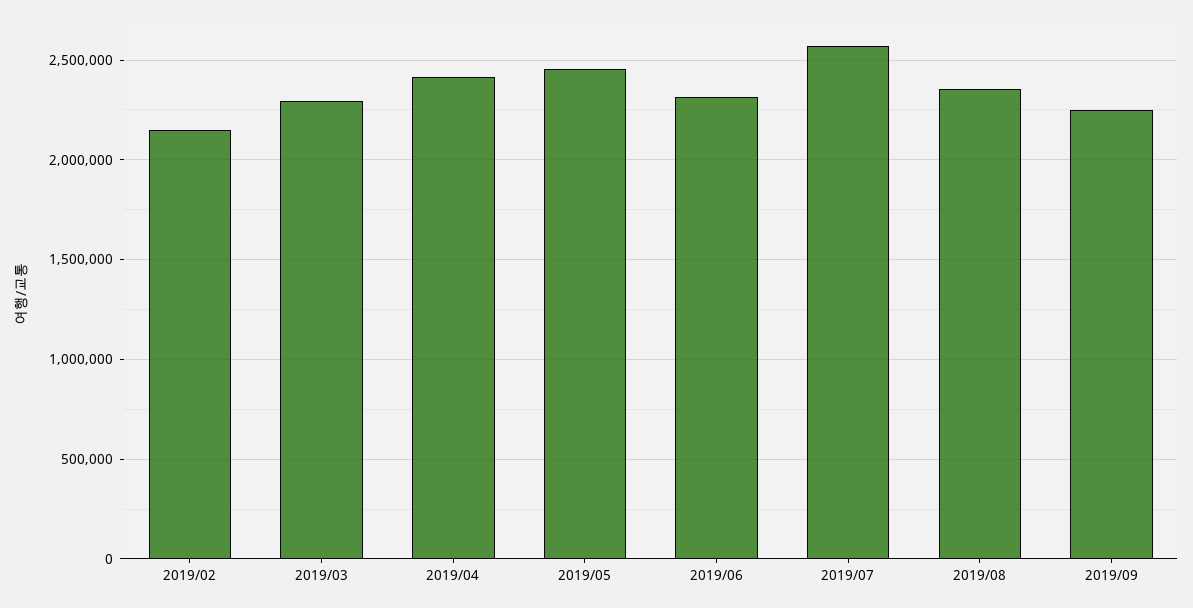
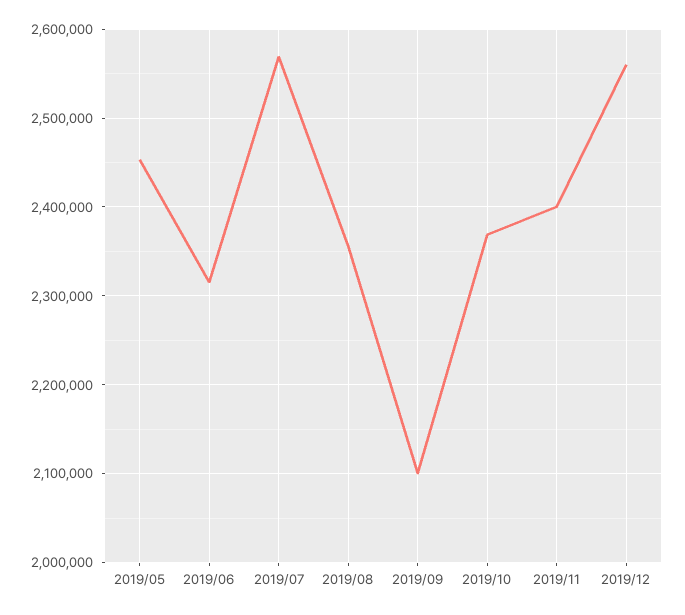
2019/02: 2150000 -> none
2019/03: 2300000 -> none
2019/04: 2400000 -> none
2019/09: 2250000 -> 2100000
2019/10: none -> 2370000
2019/11: none -> 2400000
2019/12: none -> 2560000

